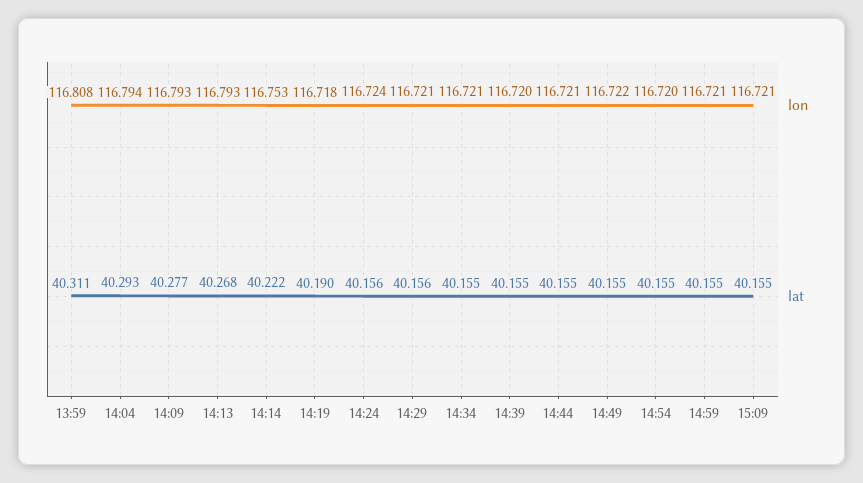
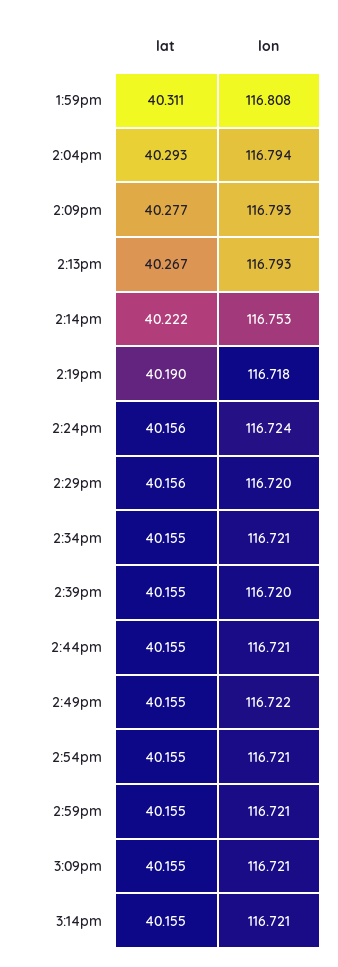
lat, 14:13: 40.268 -> 40.267
lon, 14:29: 116.721 -> 116.72
lon, 14:54: 116.72 -> 116.721
lat, 3:14pm: none -> 40.155
lon, 3:14pm: none -> 116.721

